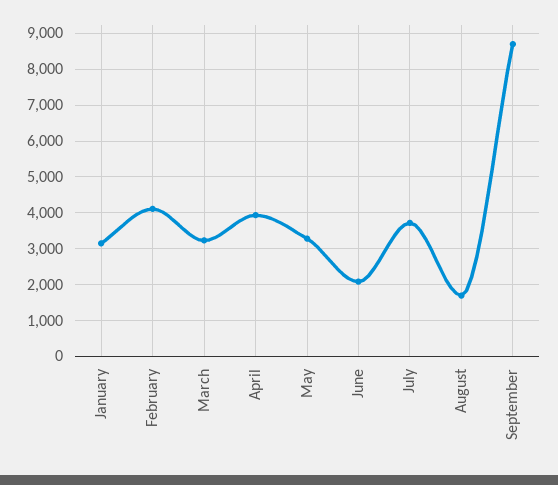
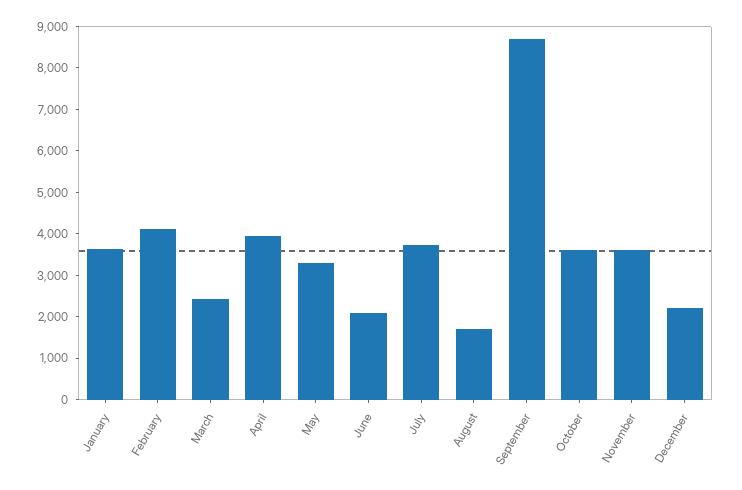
January: 3200 -> 3600
March: 3200 -> 2400
October: none -> 3600
November: none -> 3600
December: none -> 2200

